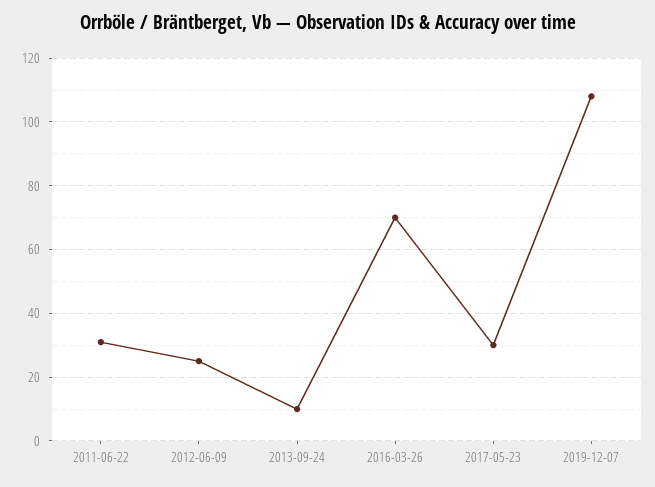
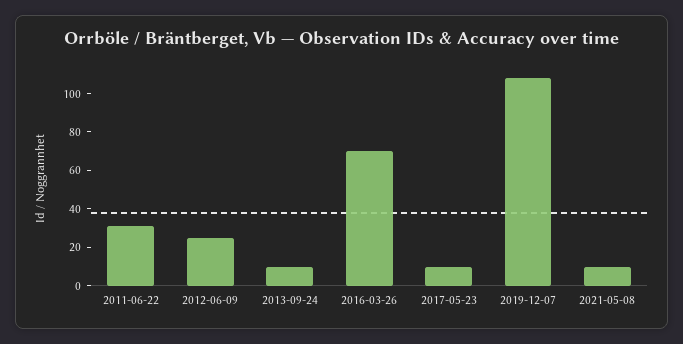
2017-05-23: 30 -> 10
2021-05-08: none -> 10

